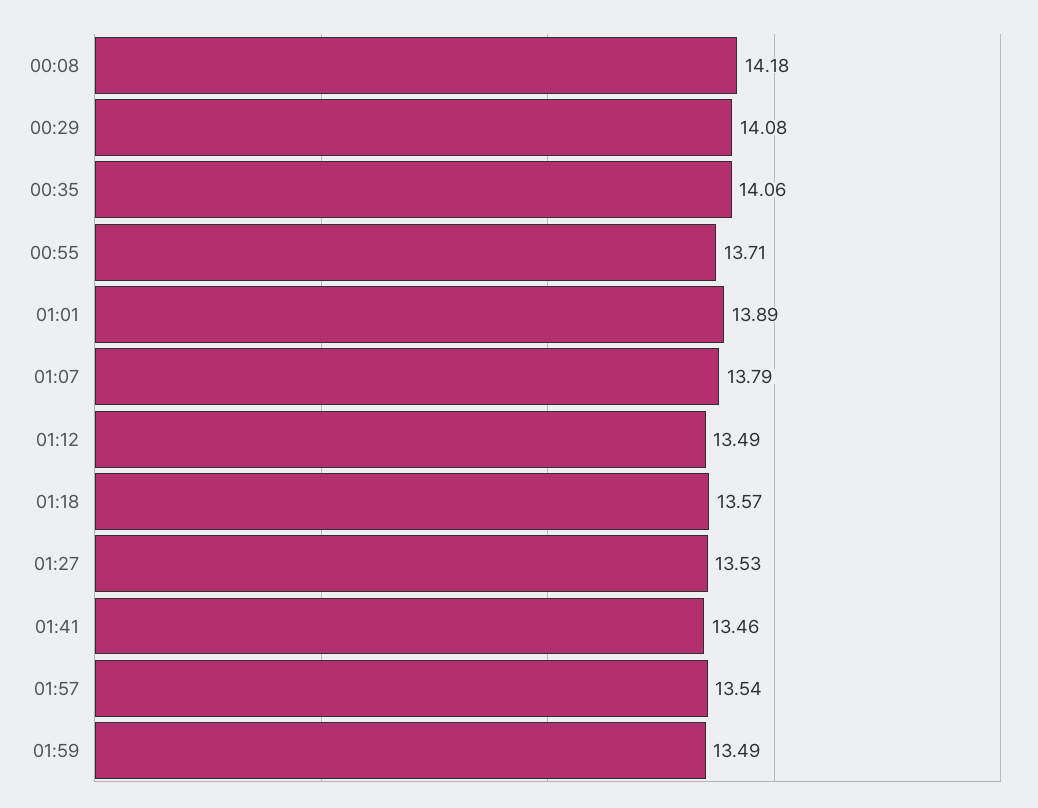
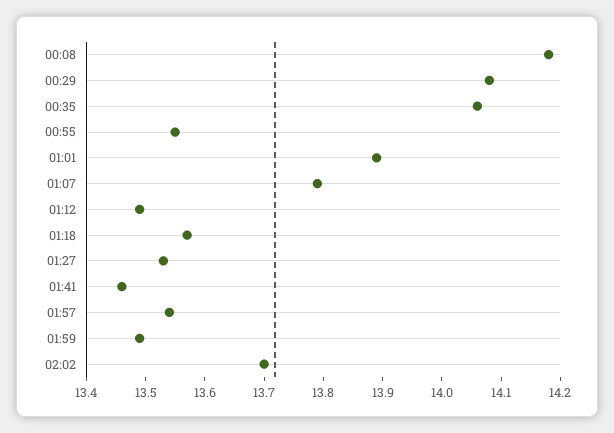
00:55: 13.71 -> 13.55
02:02: none -> 13.7

